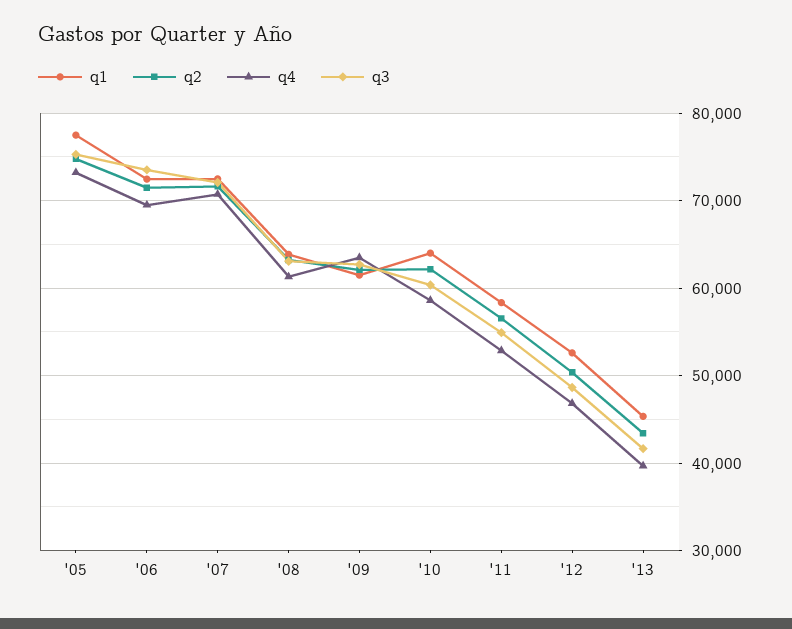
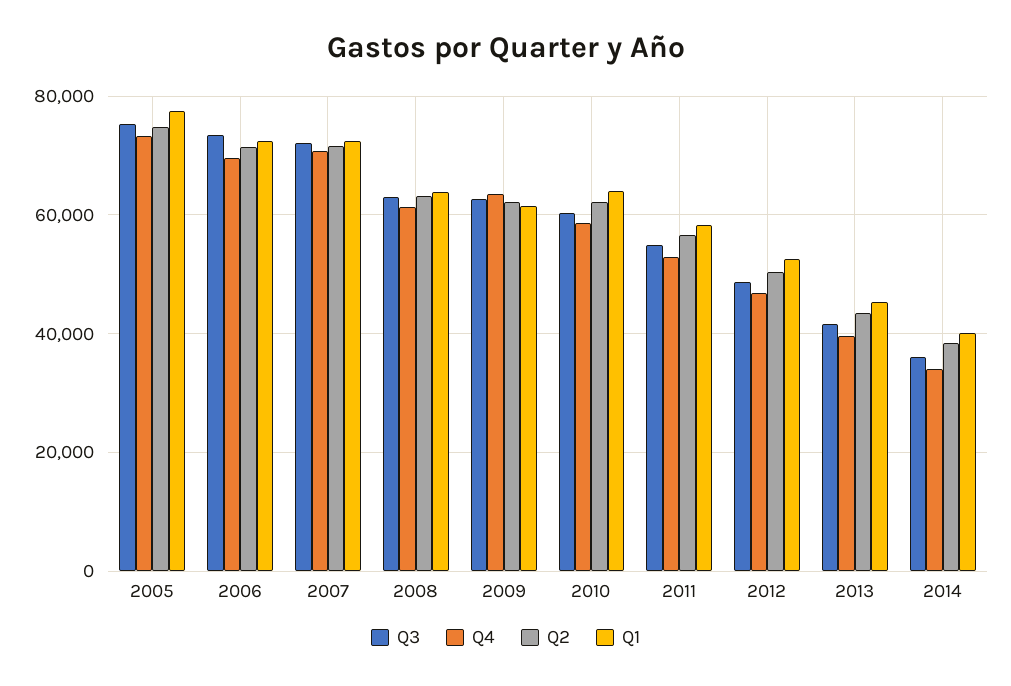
q3, 2014: none -> 36000
q4, 2014: none -> 34000
q2, 2014: none -> 38000
q1, 2014: none -> 40000

